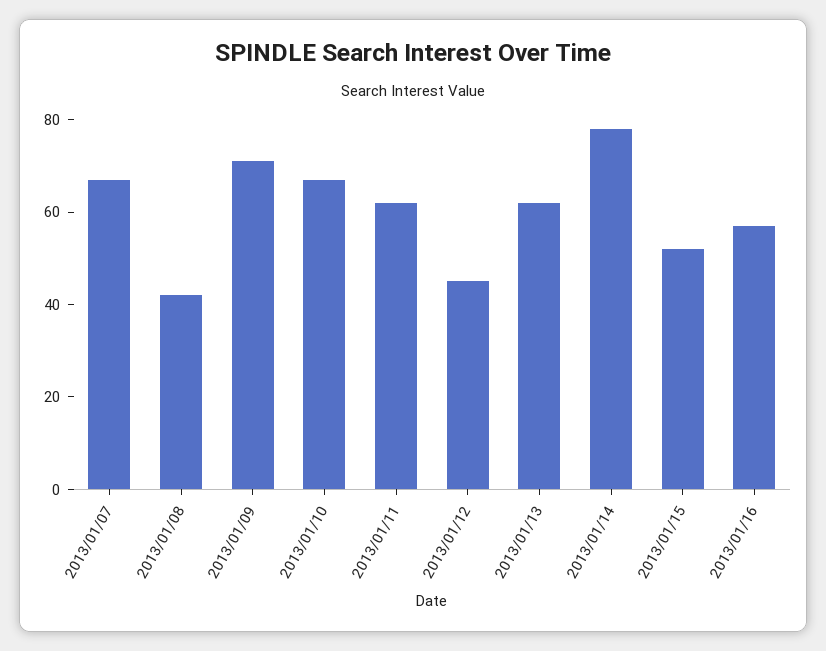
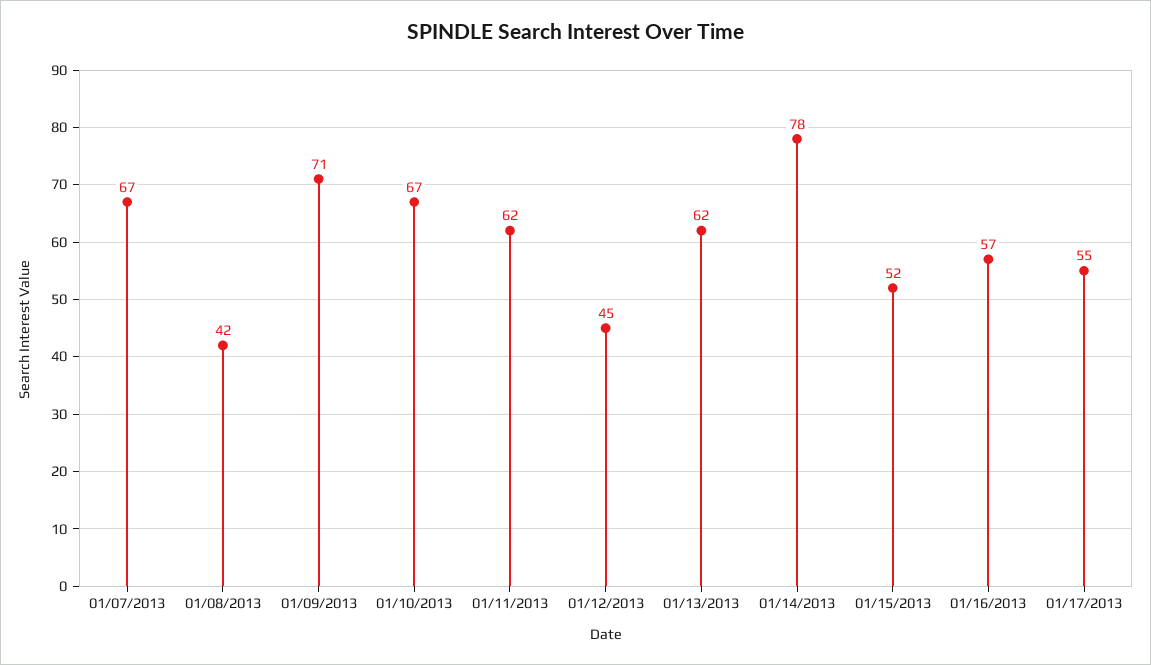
01/17/2013: none -> 55

